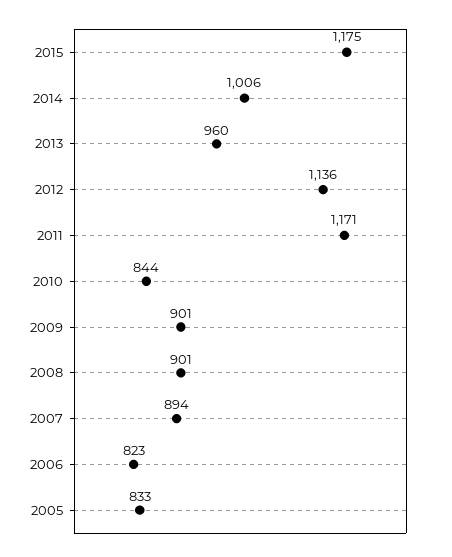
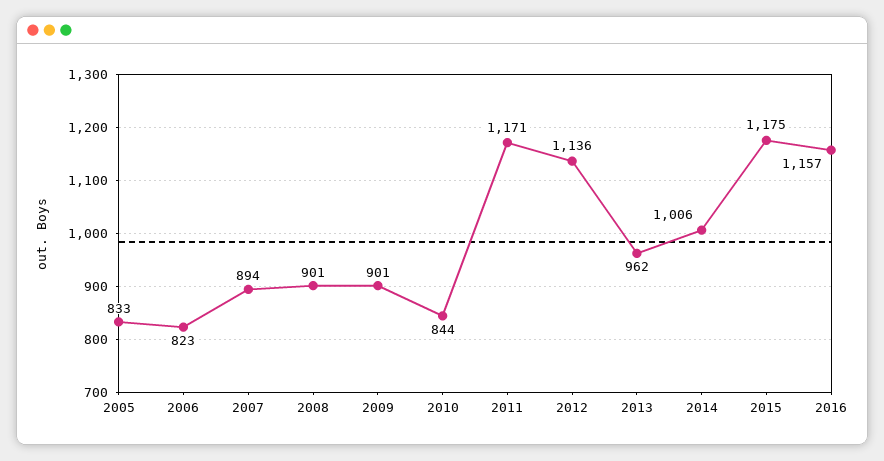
2013: 960 -> 962
2016: none -> 1157

